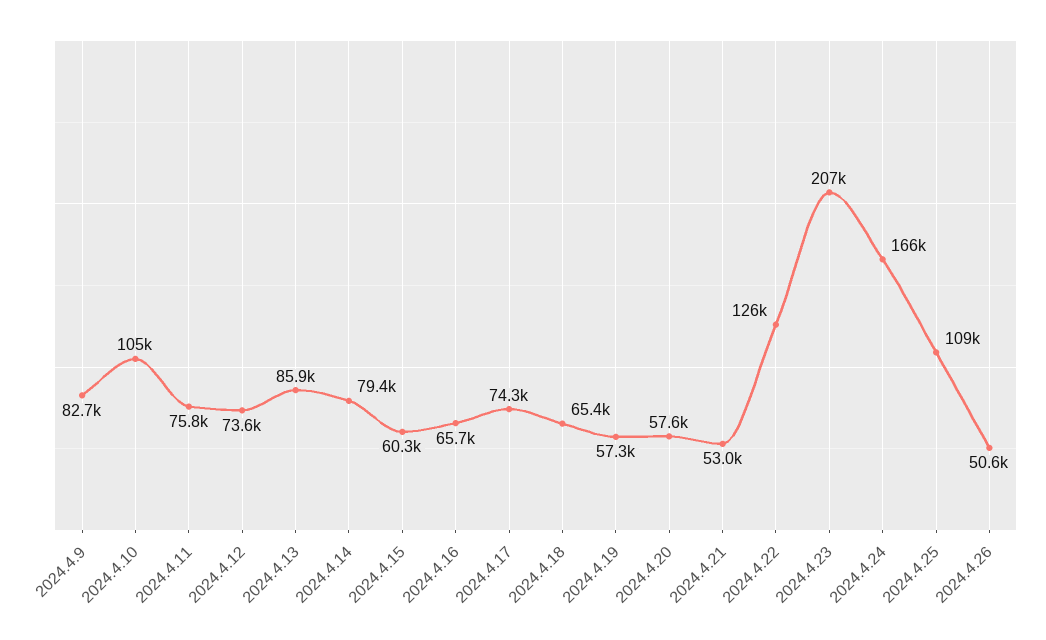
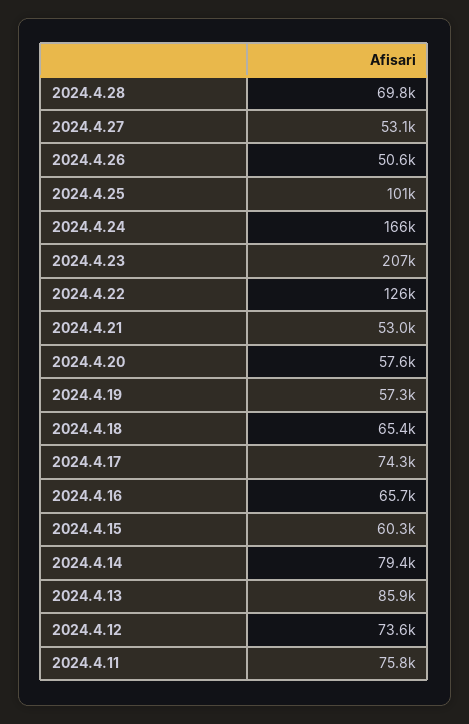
2024.4.9: 82700 -> none
2024.4.10: 105000 -> none
2024.4.25: 109000 -> 101000
2024.4.28: none -> 69800
2024.4.27: none -> 53100

